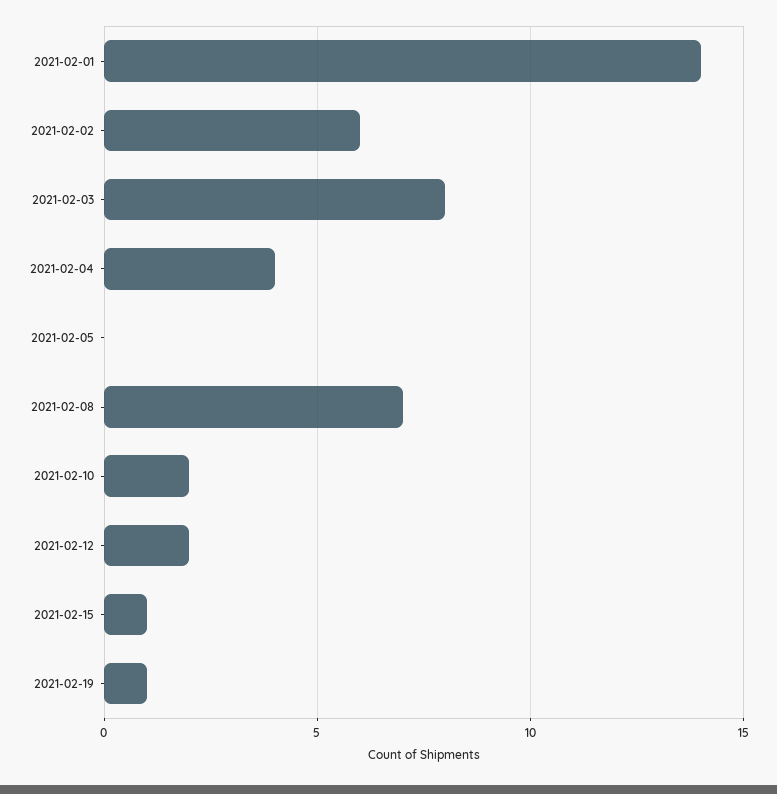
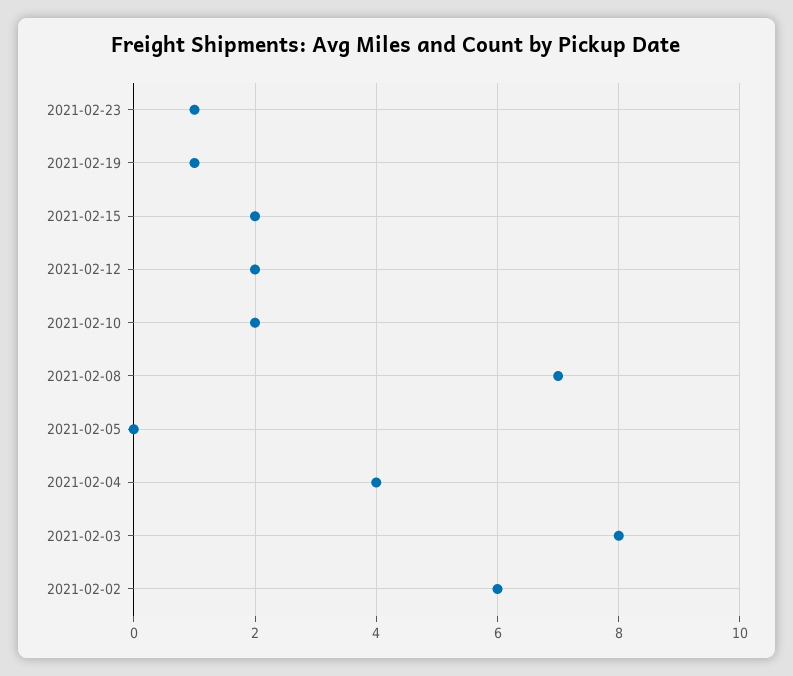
2021-02-01: 14 -> none
2021-02-15: 1 -> 2
2021-02-23: none -> 1

